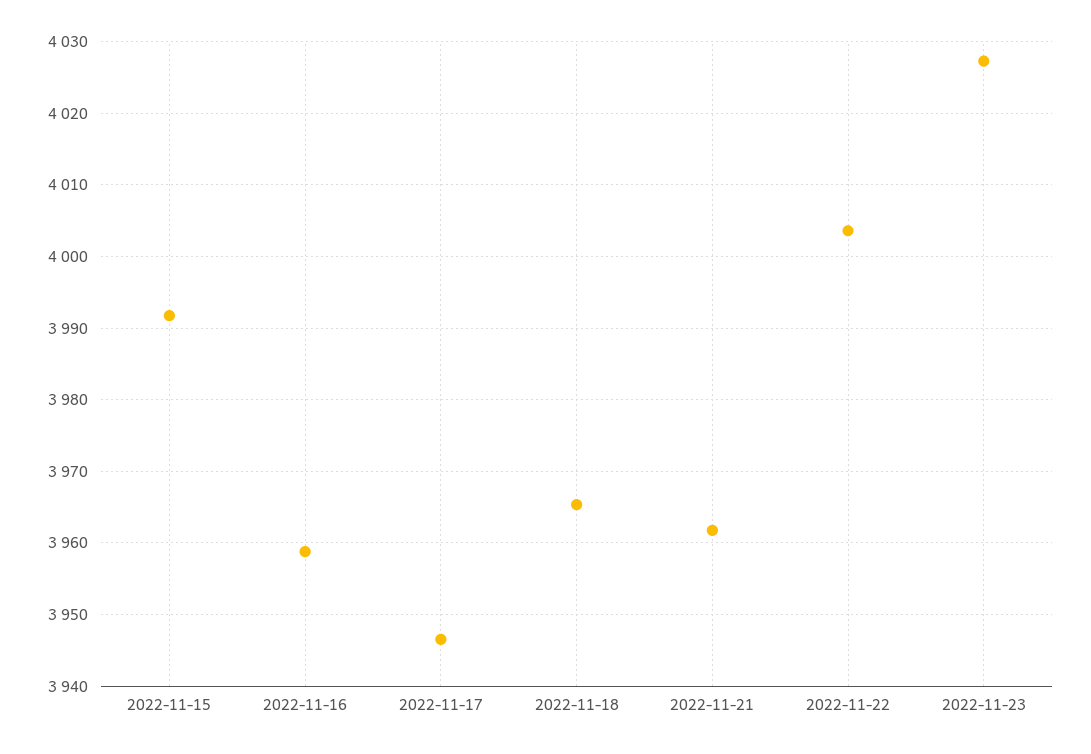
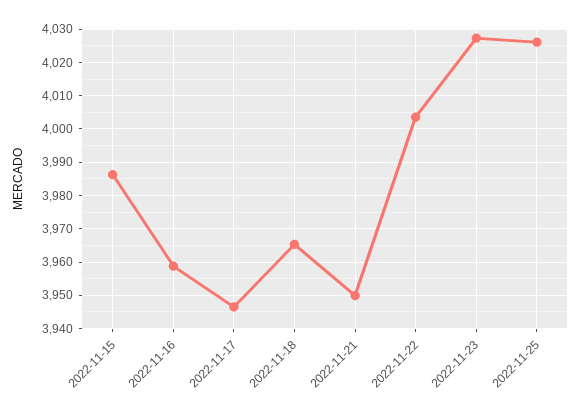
2022-11-15: 3992 -> 3986
2022-11-21: 3962 -> 3950
2022-11-25: none -> 4026

